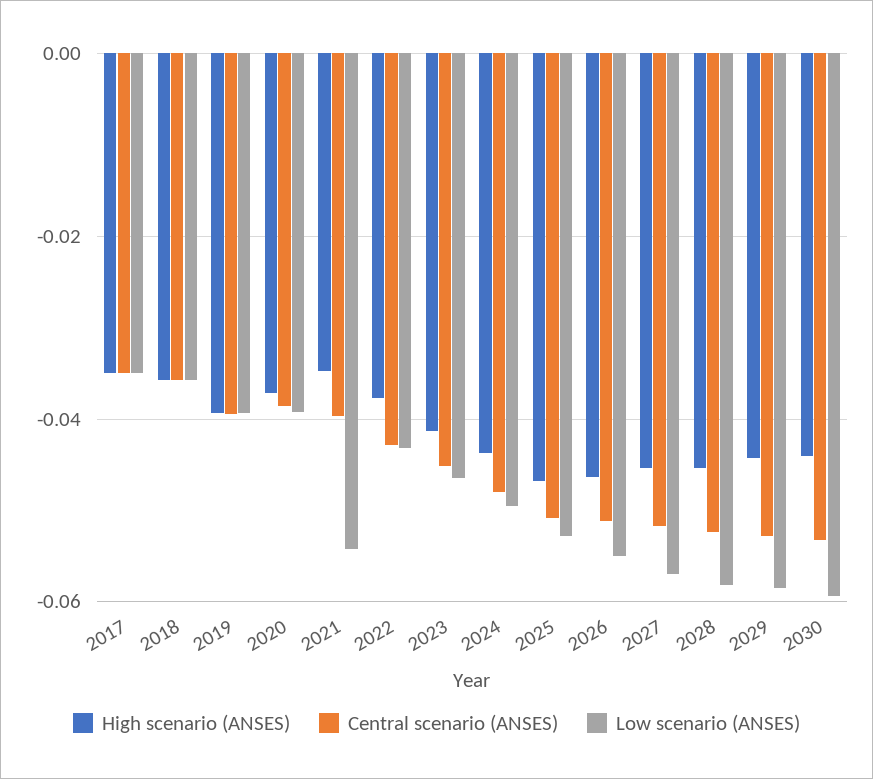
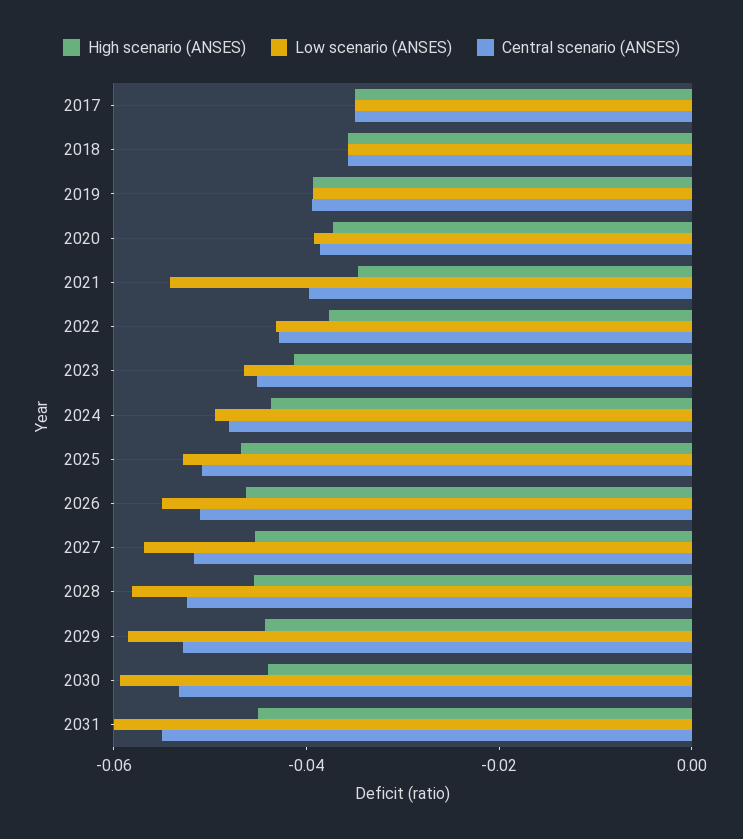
High scenario (ANSES), 2031: none -> -0.045
Low scenario (ANSES), 2031: none -> -0.06
Central scenario (ANSES), 2031: none -> -0.055

